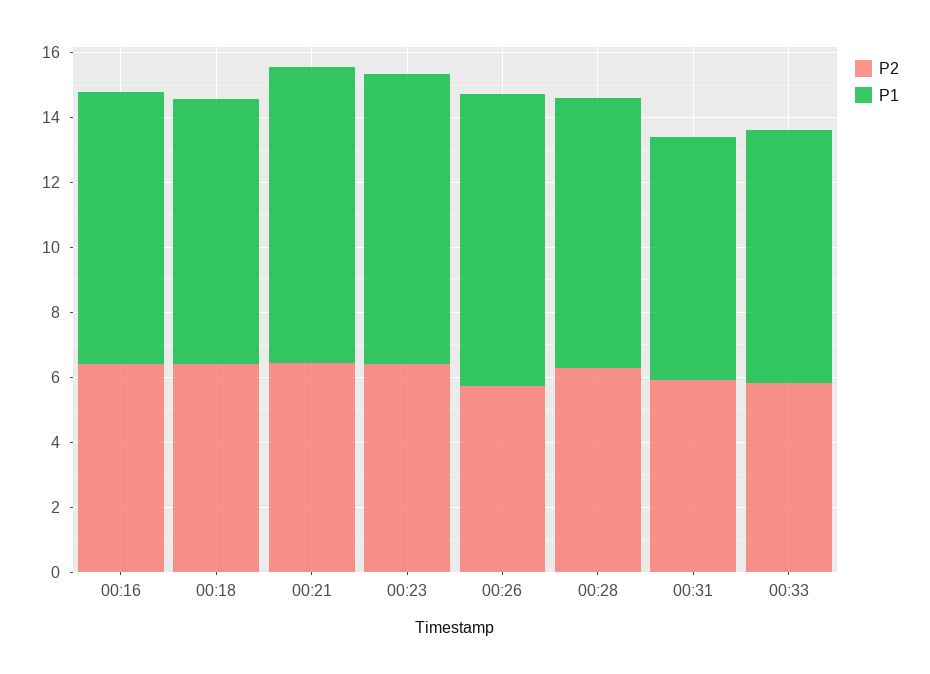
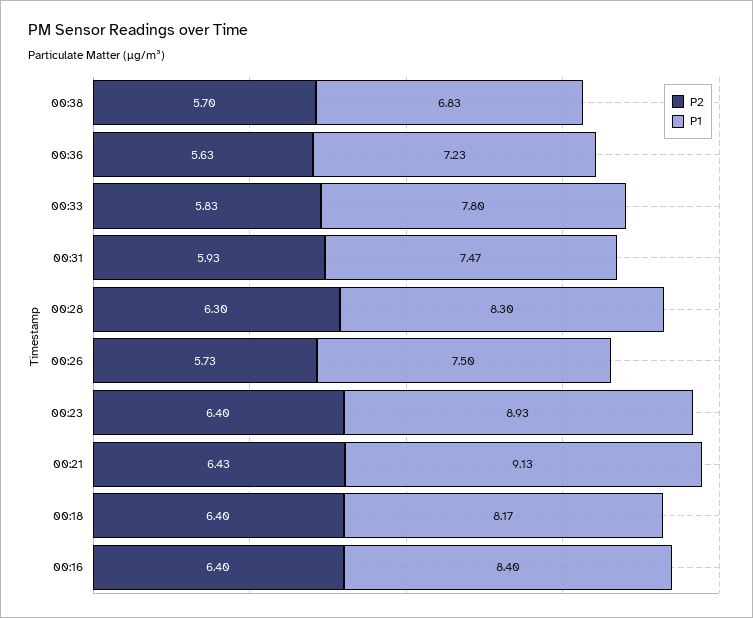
P1, 00:26: 9 -> 7.5
P2, 00:38: none -> 5.7
P1, 00:38: none -> 6.83
P2, 00:36: none -> 5.63
P1, 00:36: none -> 7.23

